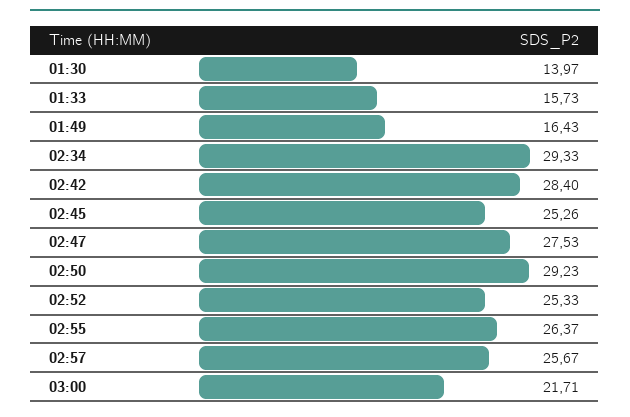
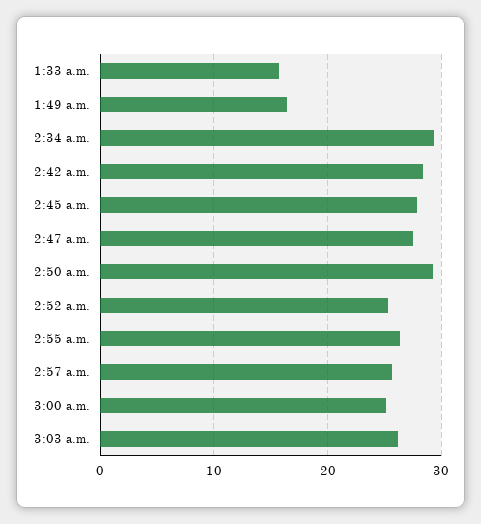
01:30: 13.97 -> none
02:45: 25.26 -> 28
03:00: 21.71 -> 25
3:03 a.m.: none -> 26

